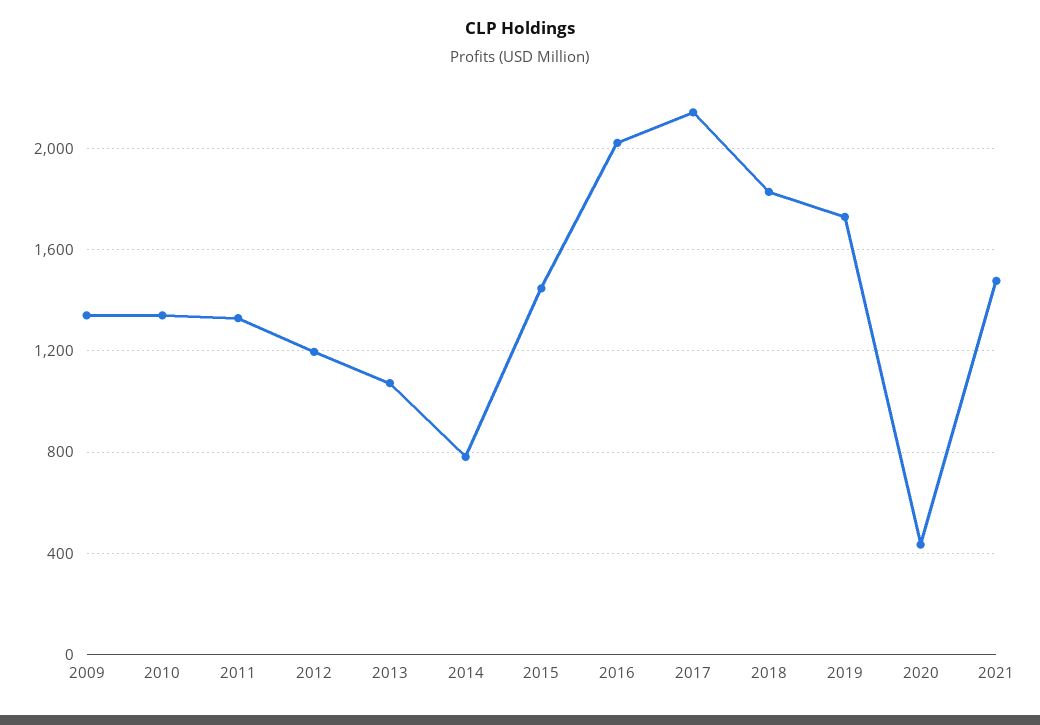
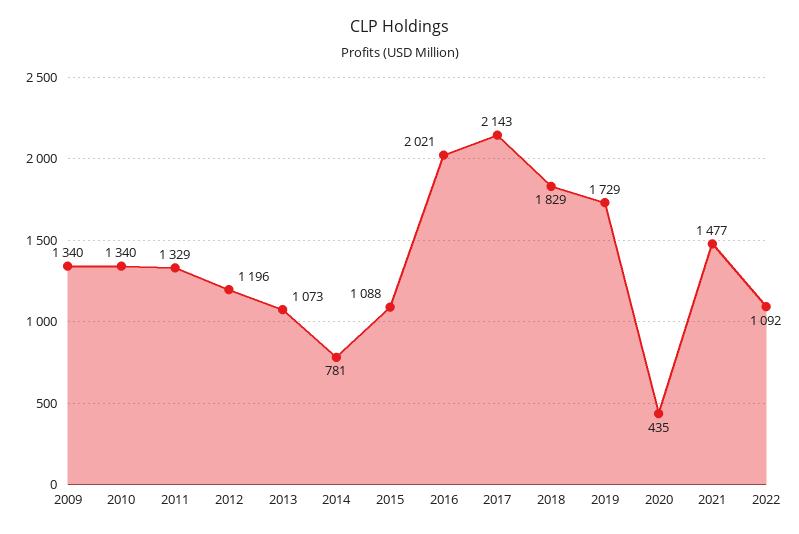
2015: 1450 -> 1088
2022: none -> 1092

